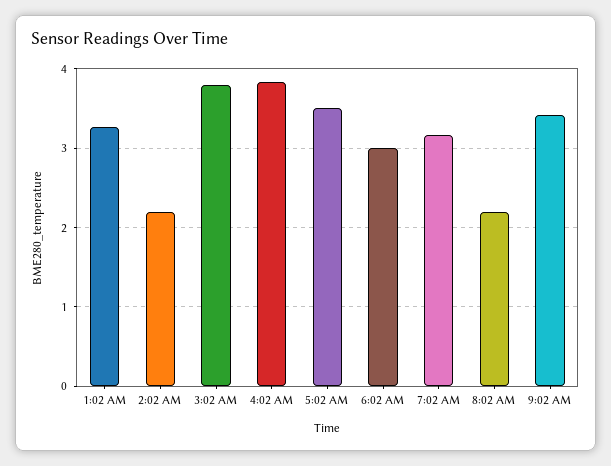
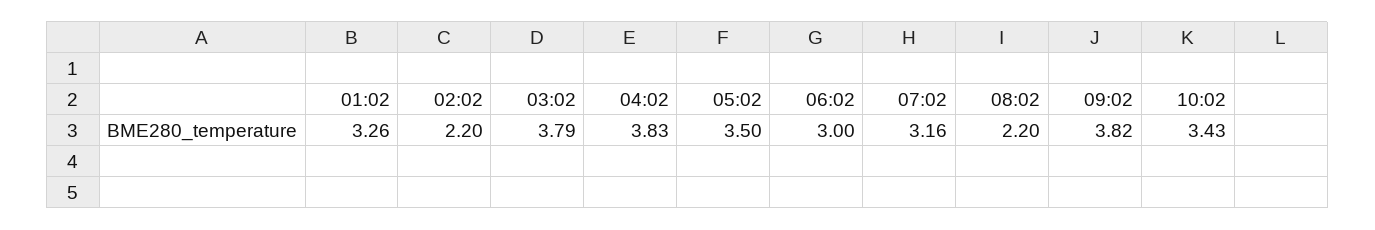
9:02 AM: 3.4 -> 3.82
10:02: none -> 3.43

